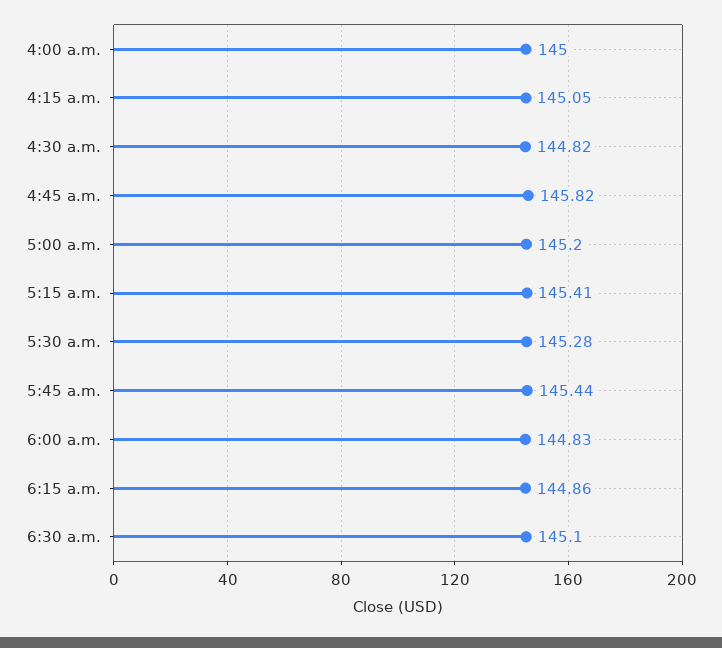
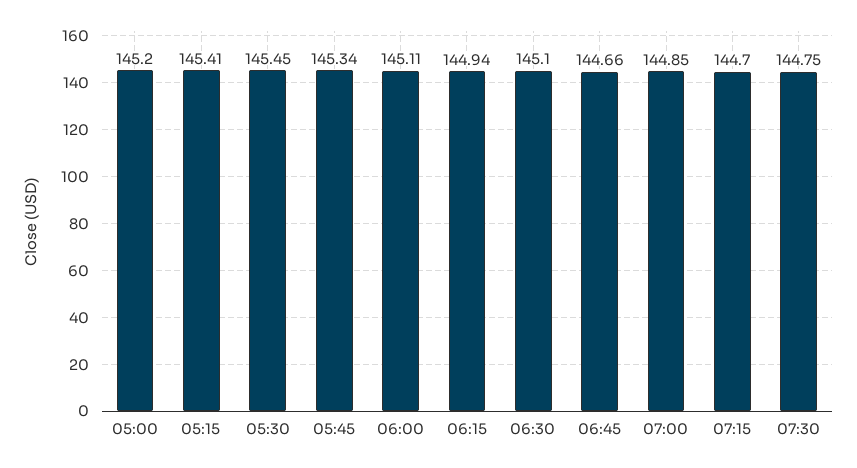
4:00 a.m.: 145 -> none
4:15 a.m.: 145.05 -> none
4:30 a.m.: 144.82 -> none
4:45 a.m.: 145.82 -> none
5:30 a.m.: 145.28 -> 145.45
5:45 a.m.: 145.44 -> 145.34
6:00 a.m.: 144.83 -> 145.11
6:15 a.m.: 144.86 -> 144.94
06:45: none -> 144.66
07:00: none -> 144.85
07:15: none -> 144.7
07:30: none -> 144.75

